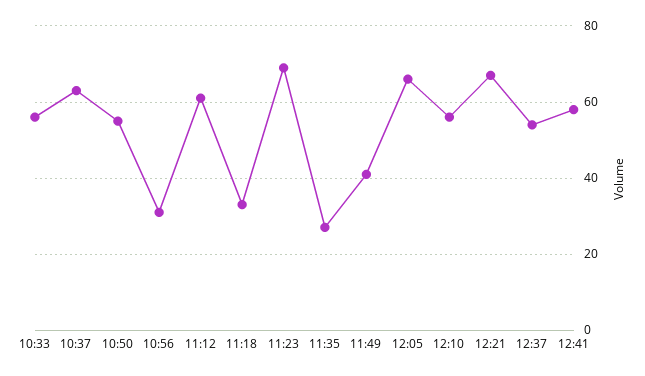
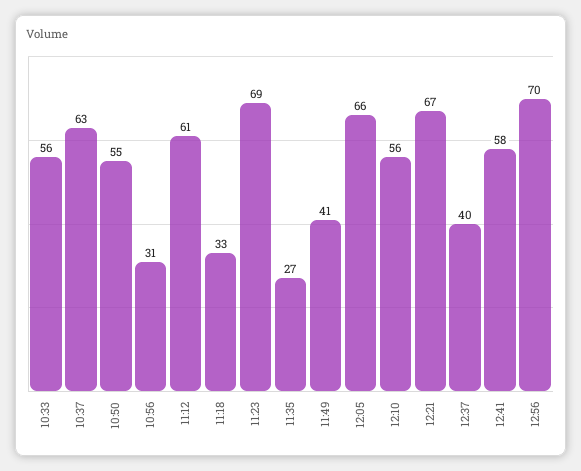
12:37: 55 -> 40
12:56: none -> 70

